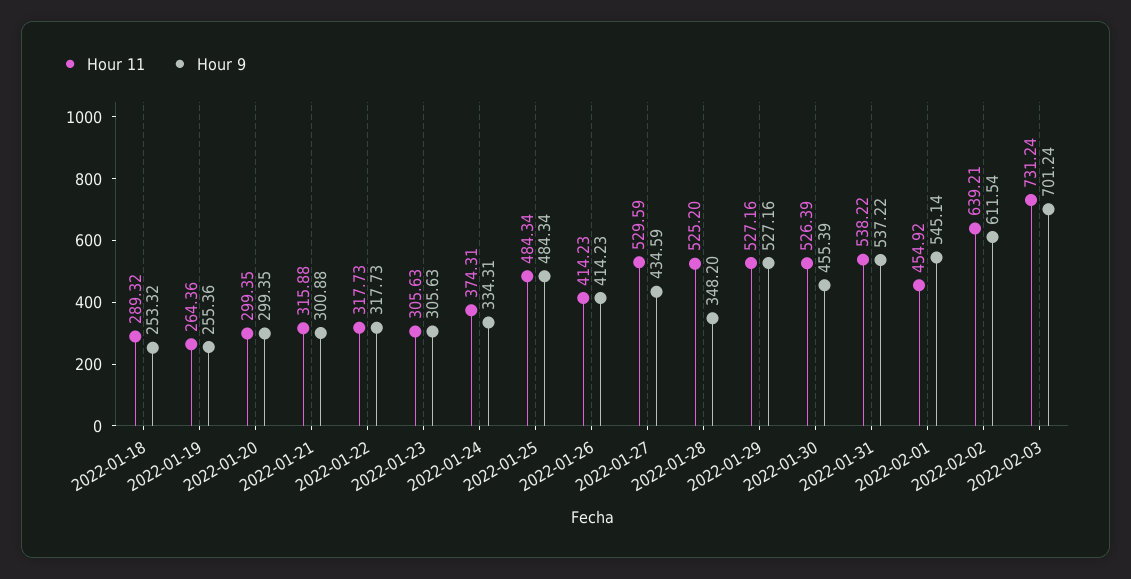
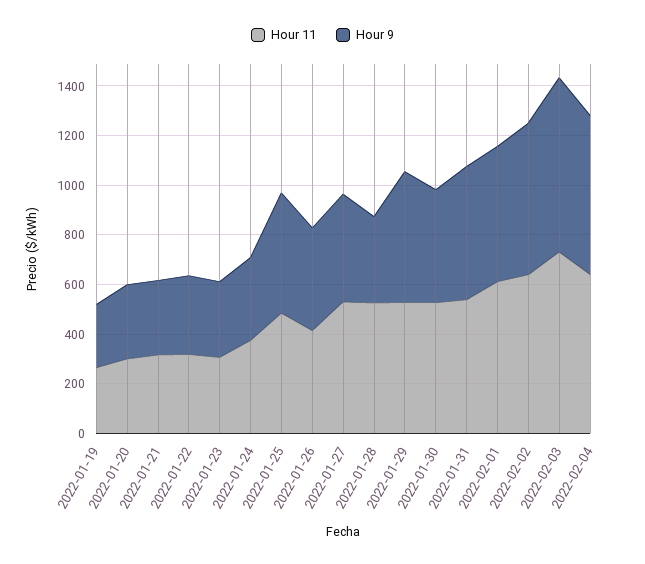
Hour 11, 2022-01-18: 289.32 -> none
Hour 9, 2022-01-18: 253.32 -> none
Hour 11, 2022-02-01: 454.92 -> 600
Hour 11, 2022-02-04: none -> 650
Hour 9, 2022-02-04: none -> 650

